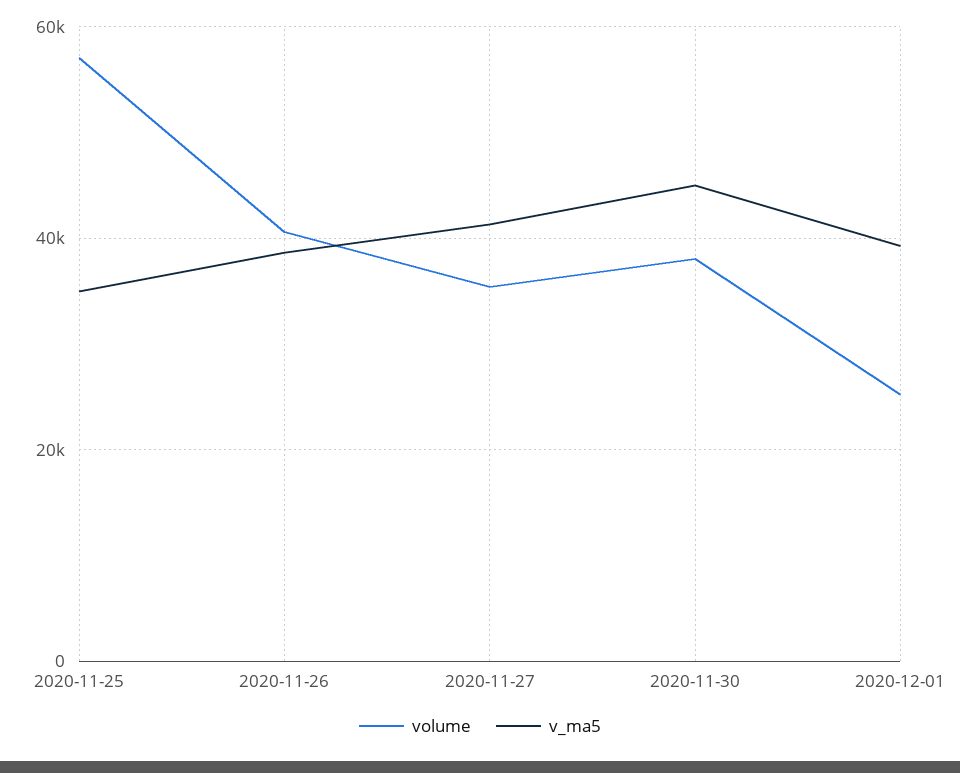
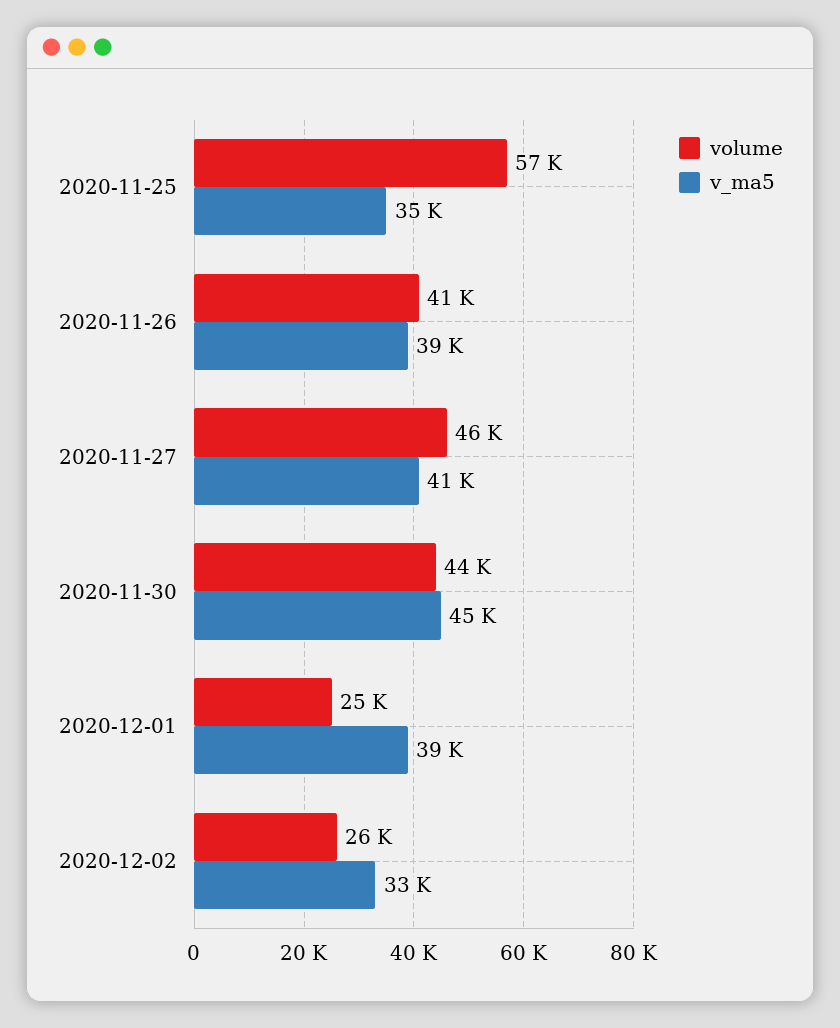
volume, 2020-11-27: 36000 -> 46000
volume, 2020-11-30: 38000 -> 44000
volume, 2020-12-02: none -> 26000
v_ma5, 2020-12-02: none -> 33000

